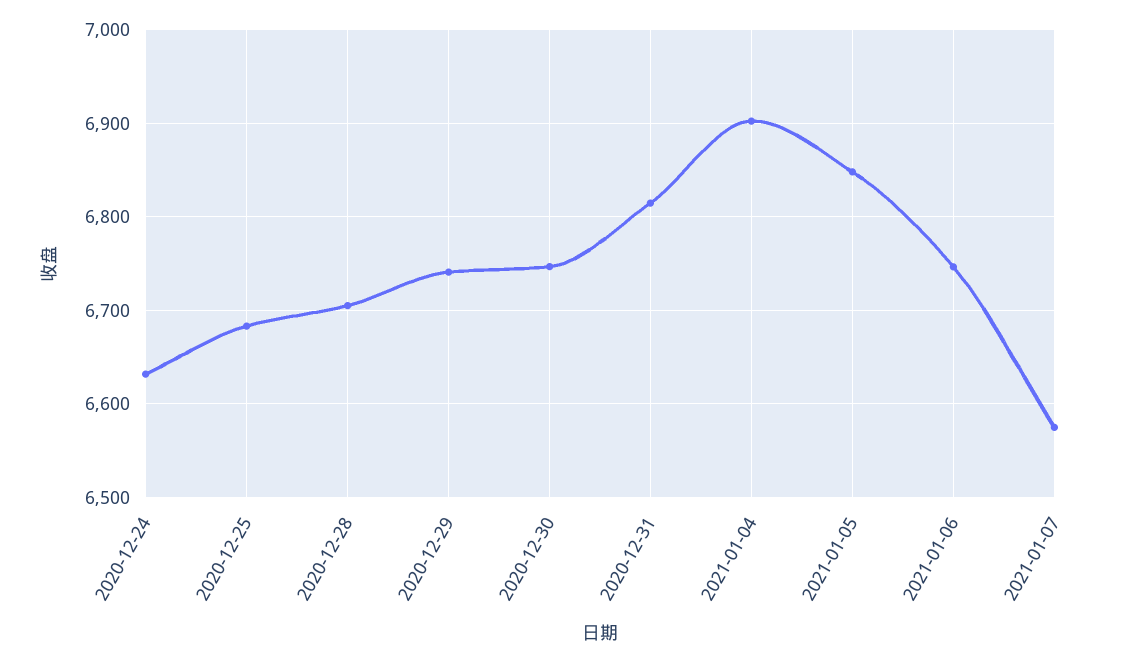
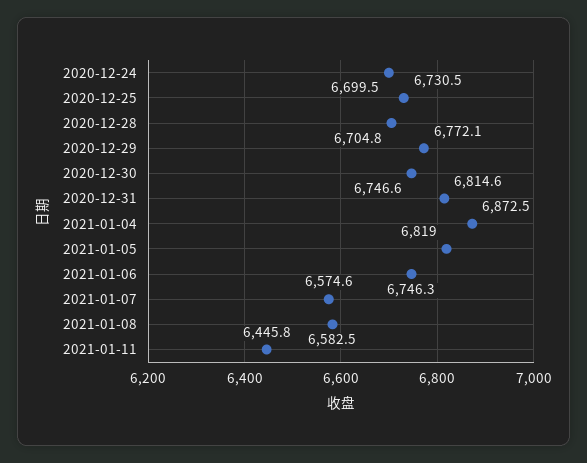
2020-12-24: 6630 -> 6699.5
2020-12-25: 6680 -> 6730.5
2020-12-29: 6740 -> 6772.1
2021-01-04: 6900 -> 6872.5
2021-01-05: 6850 -> 6819
2021-01-08: none -> 6582.5
2021-01-11: none -> 6445.8

